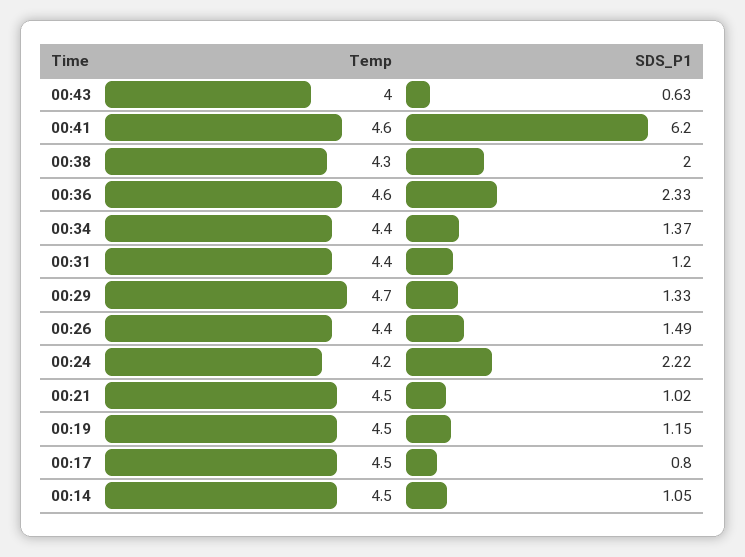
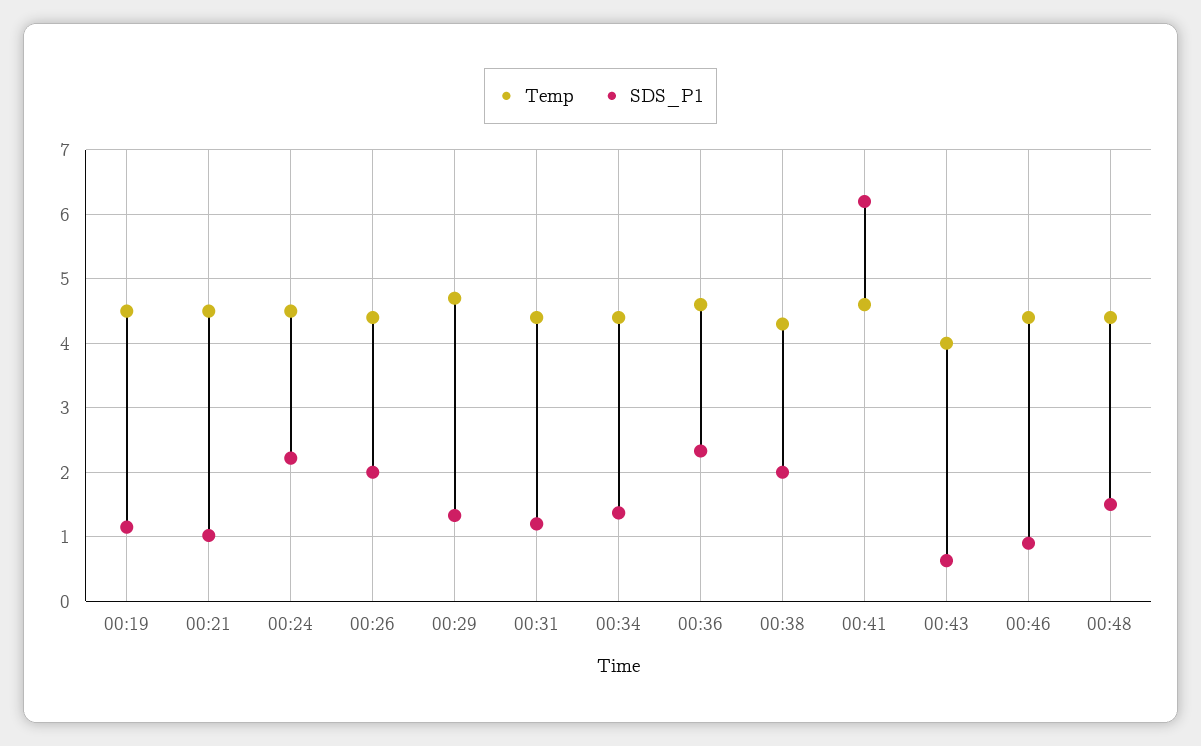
SDS_P1, 00:26: 1.49 -> 2
Temp, 00:24: 4.2 -> 4.5
Temp, 00:17: 4.5 -> none
SDS_P1, 00:17: 0.8 -> none
Temp, 00:14: 4.5 -> none
SDS_P1, 00:14: 1.05 -> none
Temp, 00:46: none -> 4.4
SDS_P1, 00:46: none -> 0.9
Temp, 00:48: none -> 4.4
SDS_P1, 00:48: none -> 1.5

